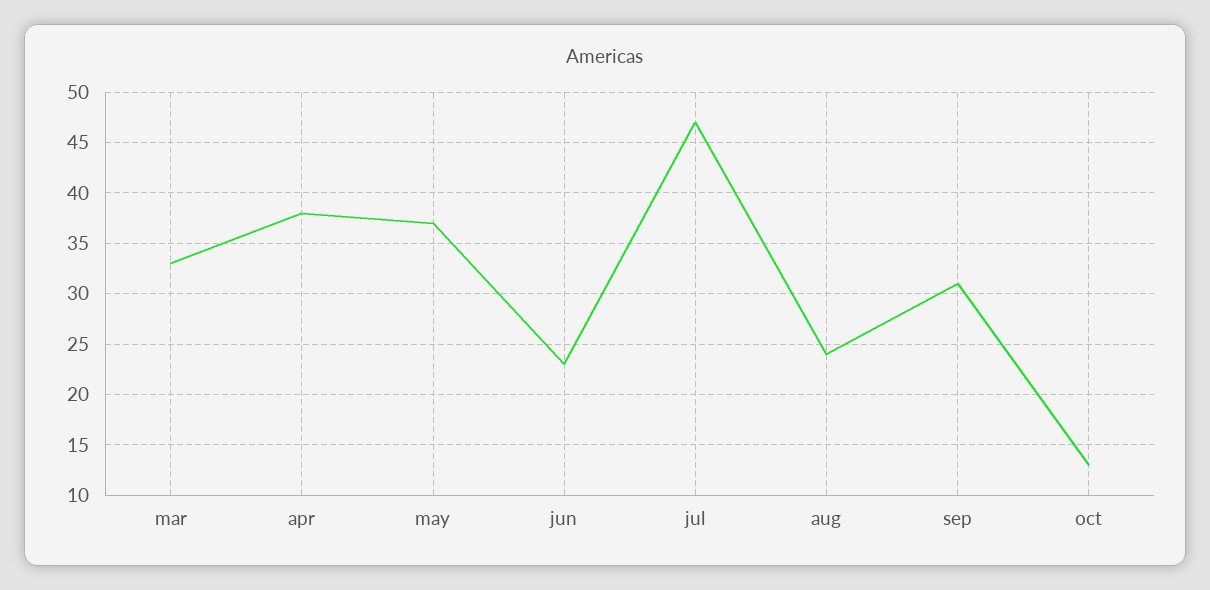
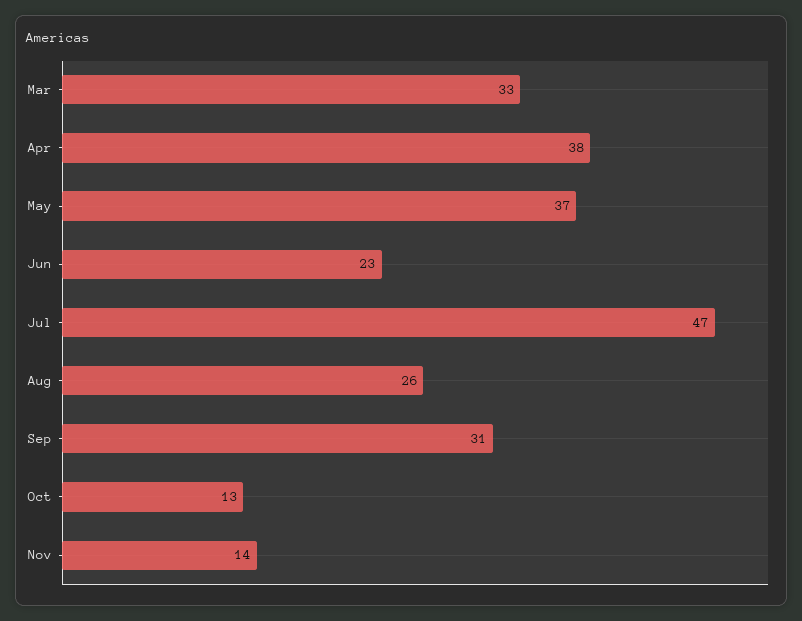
aug: 24 -> 26
Nov: none -> 14

